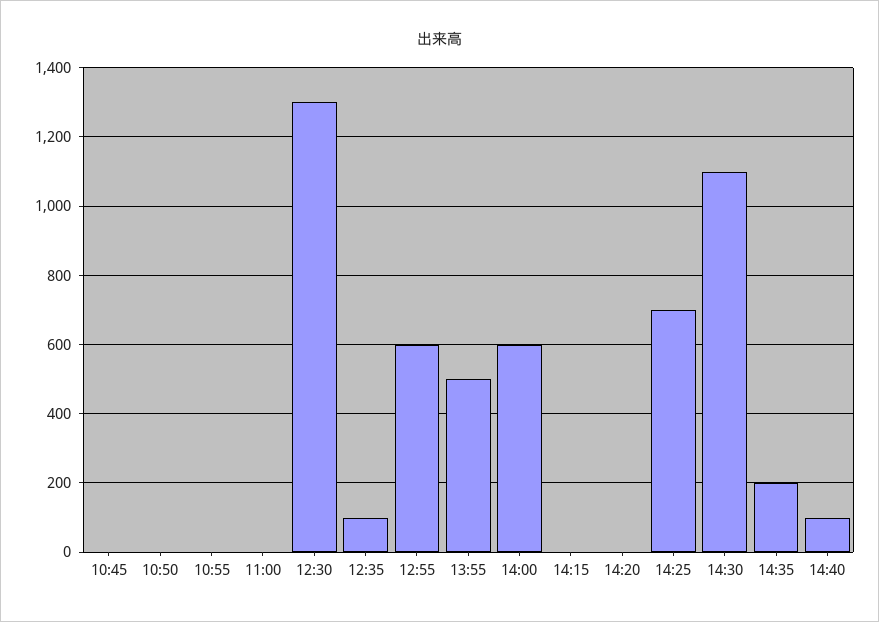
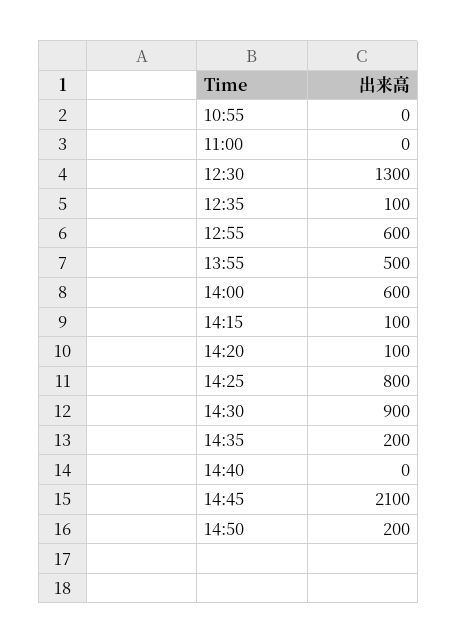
10:45: 0 -> none
10:50: 0 -> none
14:15: 0 -> 100
14:20: 0 -> 100
14:25: 700 -> 800
14:30: 1100 -> 900
14:40: 100 -> 0
14:45: none -> 2100
14:50: none -> 200

